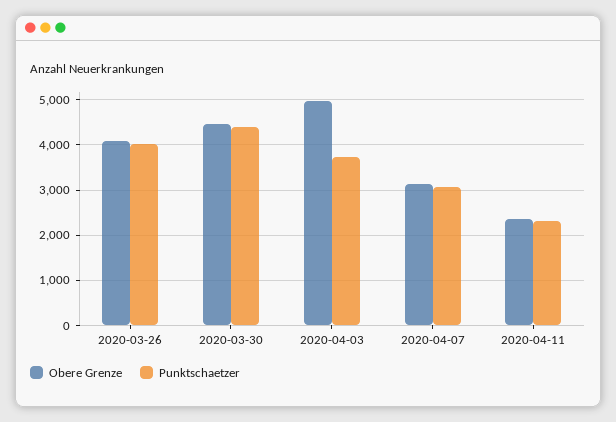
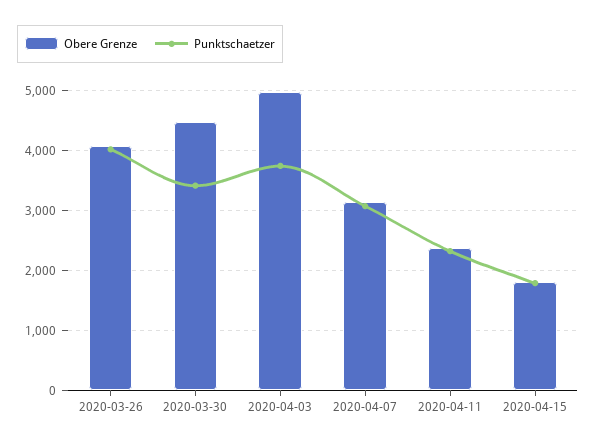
Punktschaetzer, 2020-03-30: 4400 -> 3400
Obere Grenze, 2020-04-15: none -> 1800
Punktschaetzer, 2020-04-15: none -> 1800

